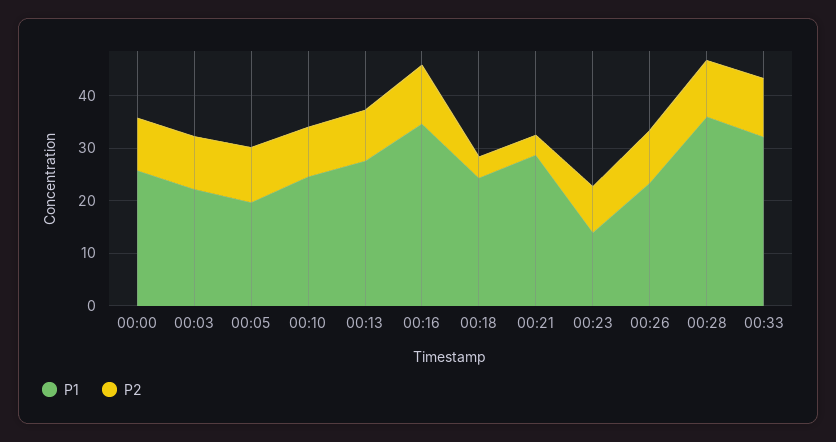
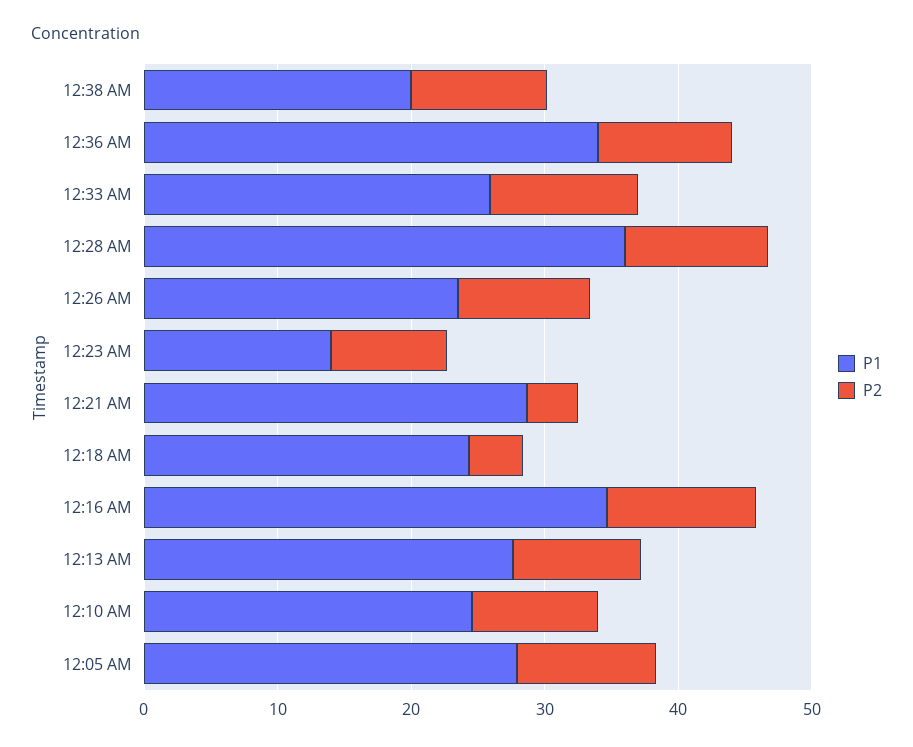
P1, 00:00: 26 -> none
P2, 00:00: 10 -> none
P1, 00:03: 22 -> none
P2, 00:03: 10 -> none
P1, 00:05: 20 -> 28
P1, 00:33: 32 -> 26
P1, 12:38 AM: none -> 20
P2, 12:38 AM: none -> 10
P1, 12:36 AM: none -> 34
P2, 12:36 AM: none -> 10

